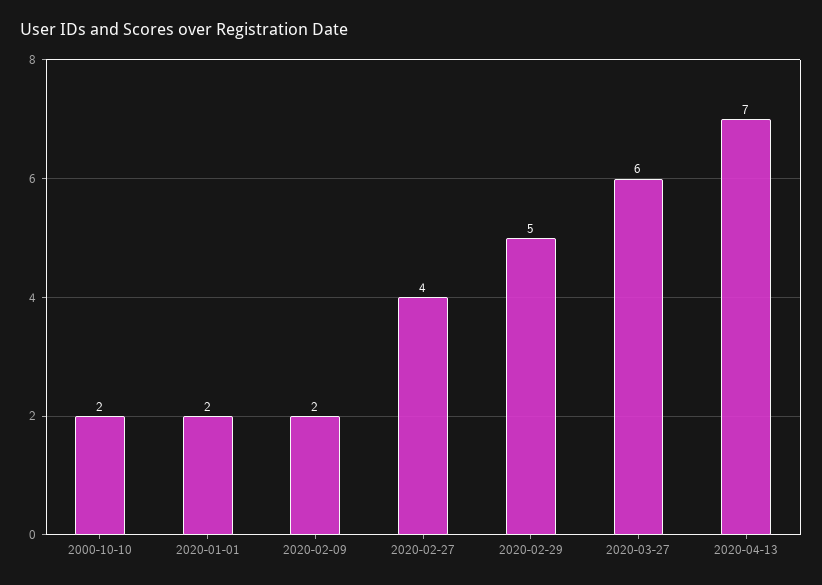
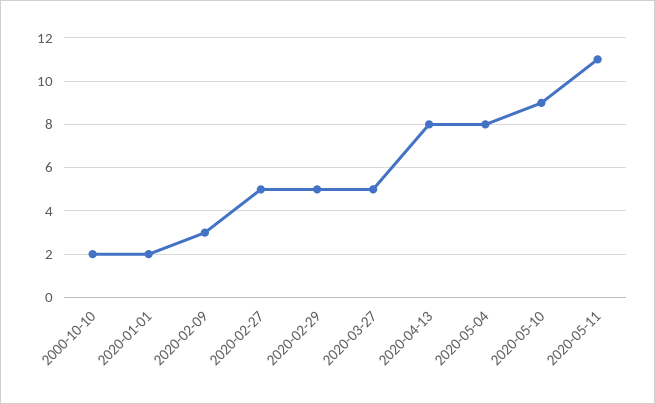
2020-02-09: 2 -> 3
2020-02-27: 4 -> 5
2020-03-27: 6 -> 5
2020-04-13: 7 -> 8
2020-05-04: none -> 8
2020-05-10: none -> 9
2020-05-11: none -> 11

